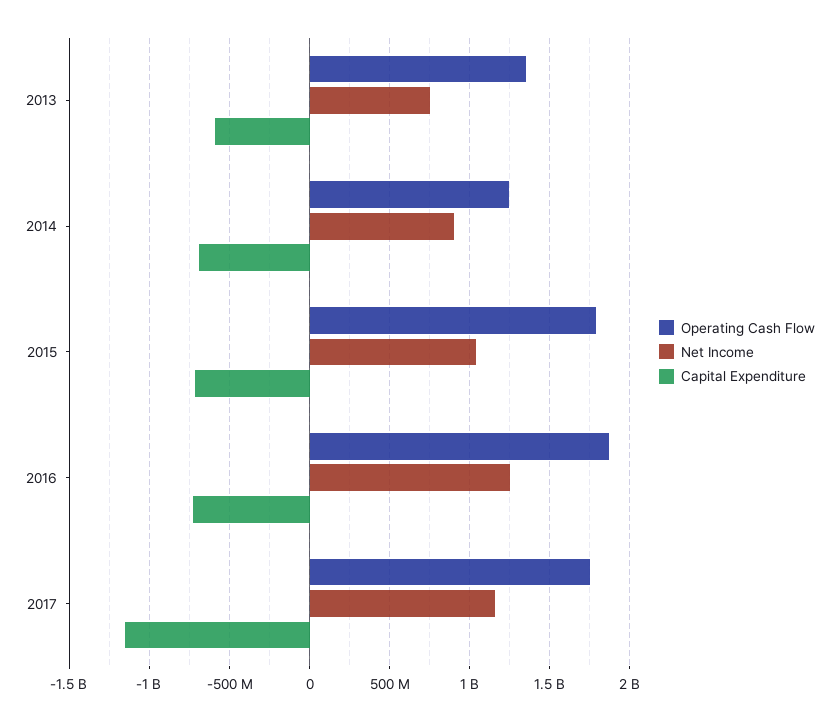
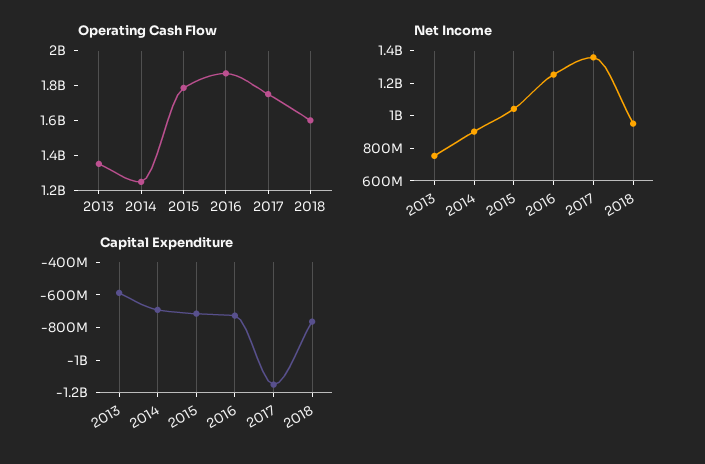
Net Income, 2017: 1150000000 -> 1350000000
Operating Cash Flow, 2018: none -> 1600000000
Net Income, 2018: none -> 950000000
Capital Expenditure, 2018: none -> -750000000

